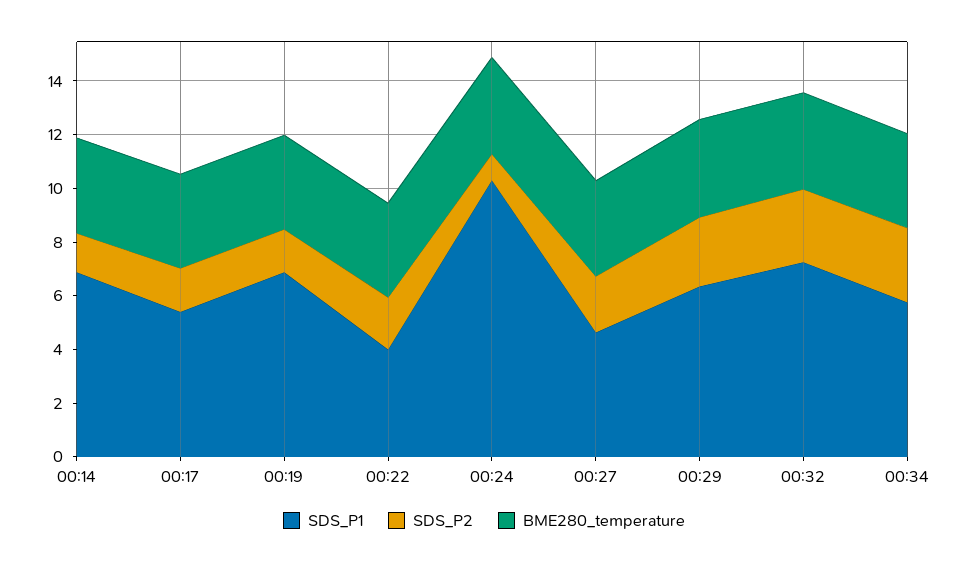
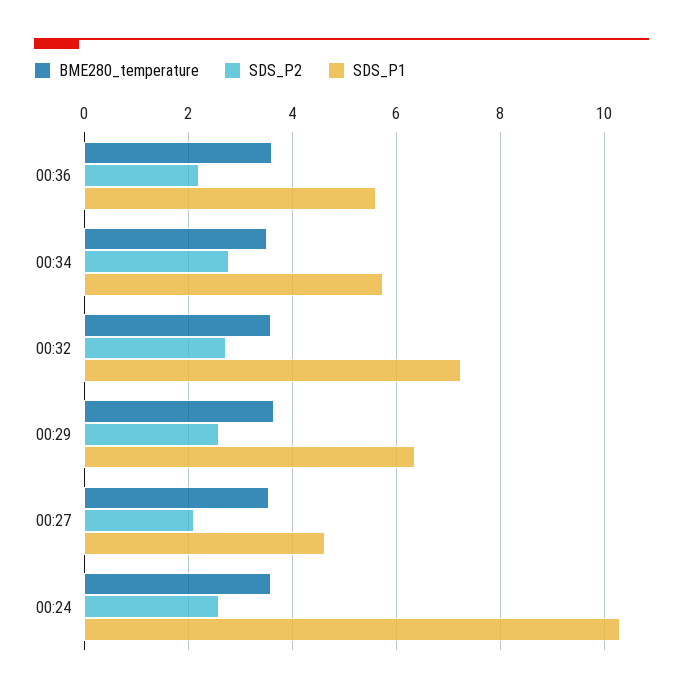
SDS_P1, 00:14: 7 -> none
SDS_P2, 00:14: 1.5 -> none
BME280_temperature, 00:14: 3.5 -> none
SDS_P1, 00:17: 5.5 -> none
SDS_P2, 00:17: 1.5 -> none
BME280_temperature, 00:17: 3.5 -> none
SDS_P1, 00:19: 7 -> none
SDS_P2, 00:19: 1.5 -> none
BME280_temperature, 00:19: 3.5 -> none
SDS_P1, 00:22: 4 -> none
SDS_P2, 00:22: 2 -> none
BME280_temperature, 00:22: 3.5 -> none
SDS_P2, 00:24: 1 -> 2.6
BME280_temperature, 00:36: none -> 3.6
SDS_P2, 00:36: none -> 2.2
SDS_P1, 00:36: none -> 5.6

